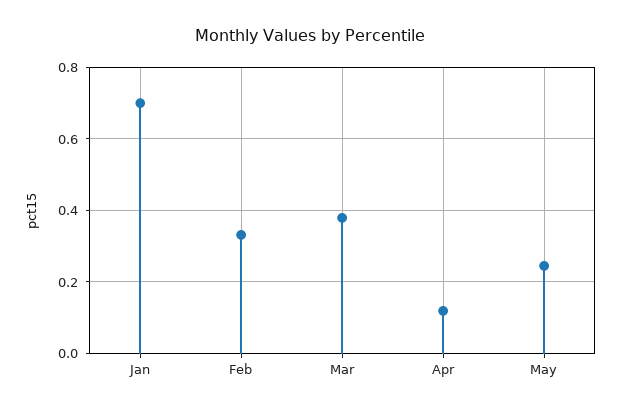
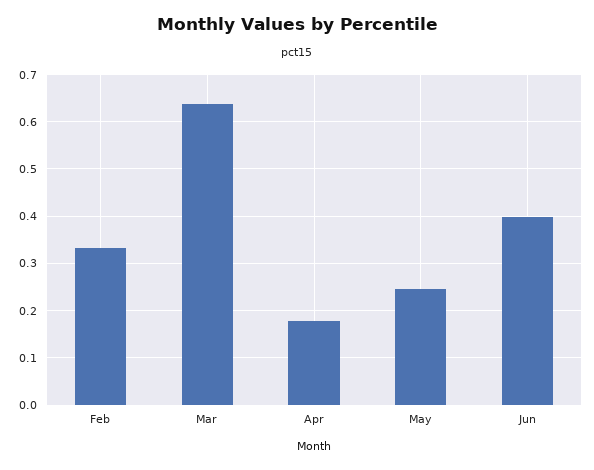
Jan: 0.7 -> none
Mar: 0.38 -> 0.64
Apr: 0.12 -> 0.18
Jun: none -> 0.4

